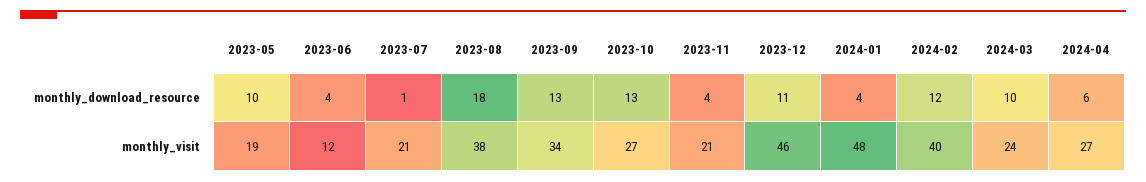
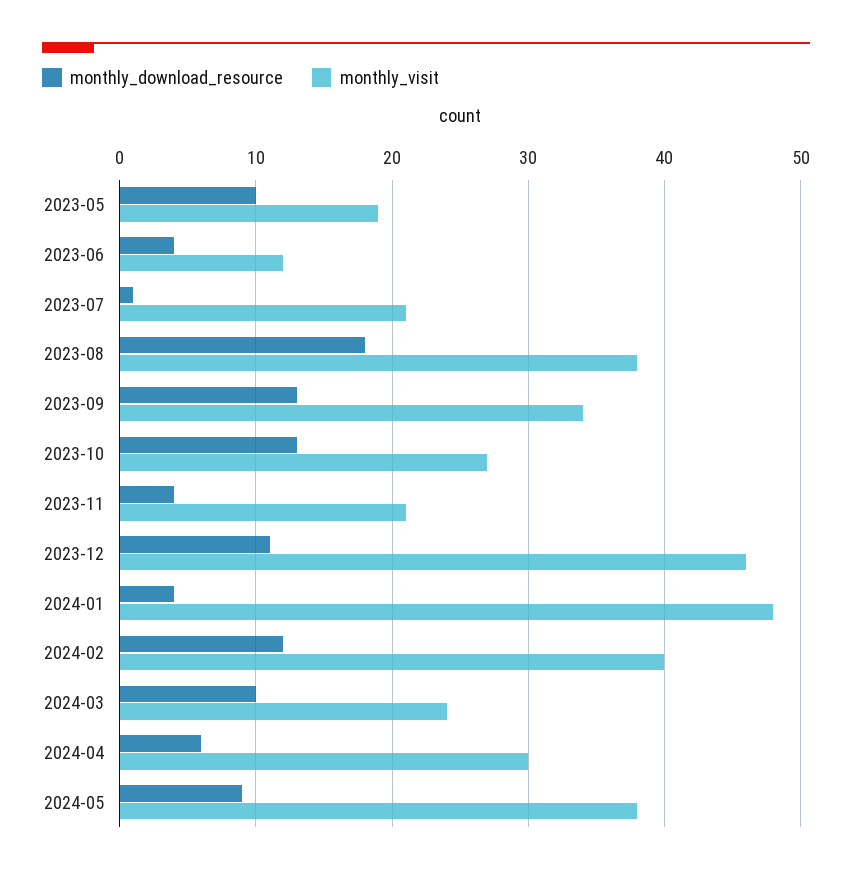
monthly_visit, 2024-04: 27 -> 30
monthly_download_resource, 2024-05: none -> 9
monthly_visit, 2024-05: none -> 38

